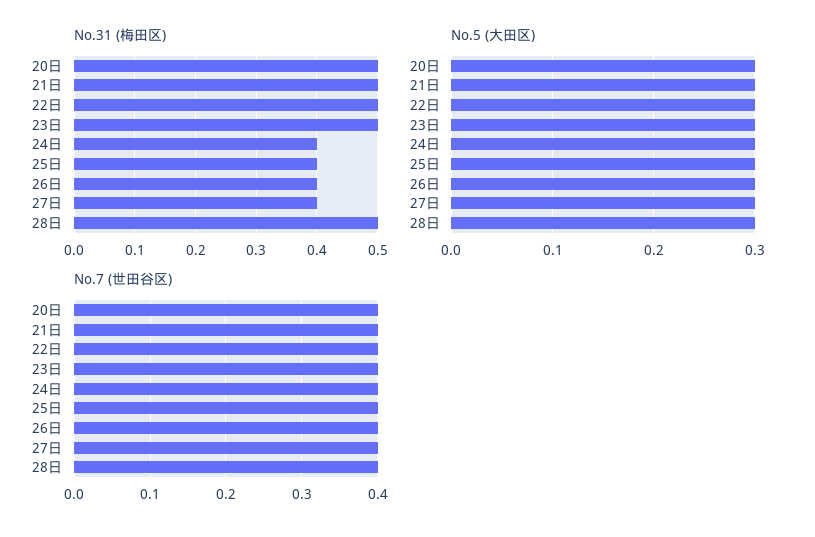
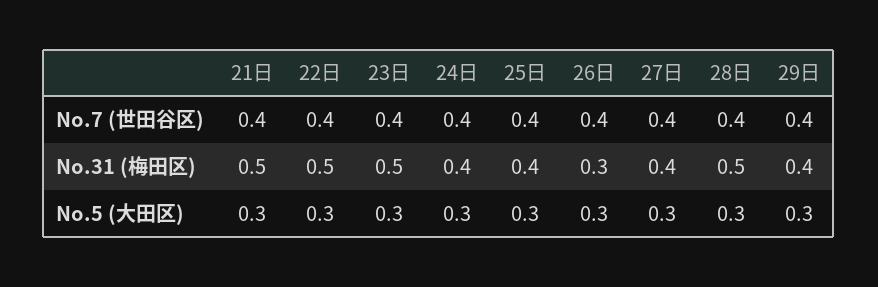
No.31 (梅田区), 20日: 0.5 -> none
No.31 (梅田区), 26日: 0.4 -> 0.3
No.5 (大田区), 20日: 0.3 -> none
No.7 (世田谷区), 20日: 0.4 -> none
No.7 (世田谷区), 29日: none -> 0.4
No.31 (梅田区), 29日: none -> 0.4
No.5 (大田区), 29日: none -> 0.3

